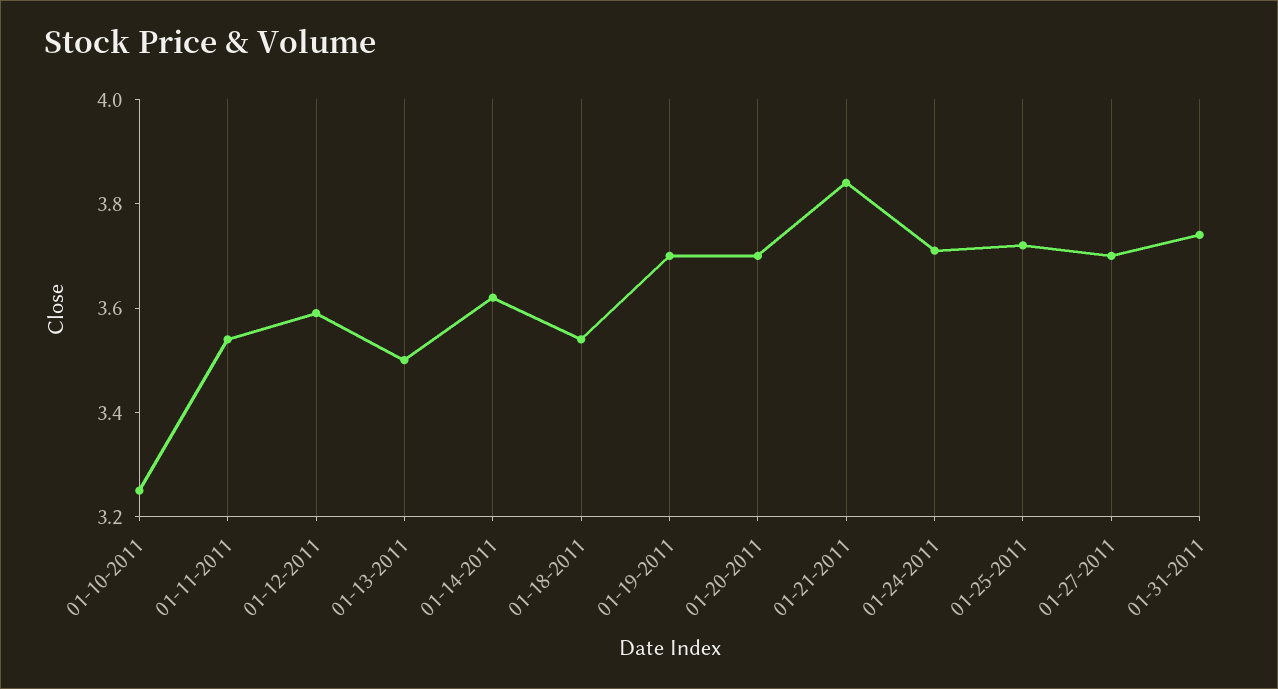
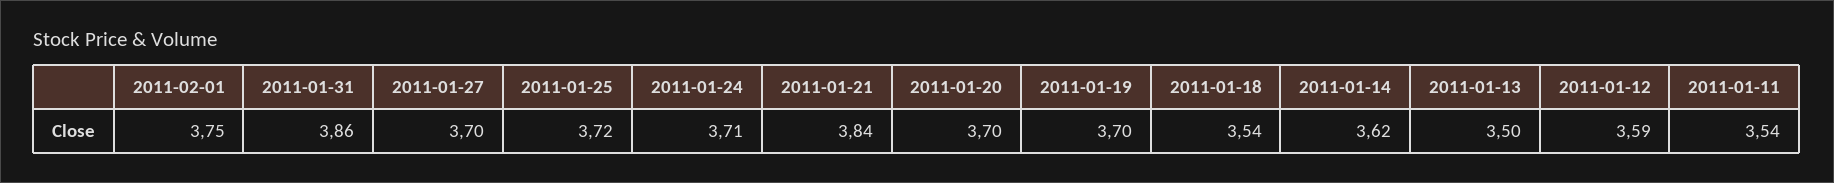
01-10-2011: 3.25 -> none
01-31-2011: 3.75 -> 3.86
2011-02-01: none -> 3.75

